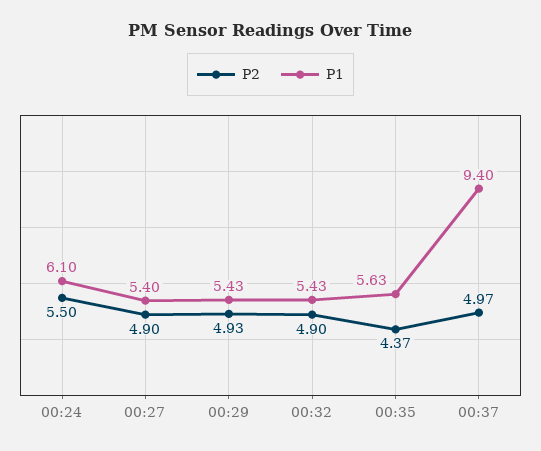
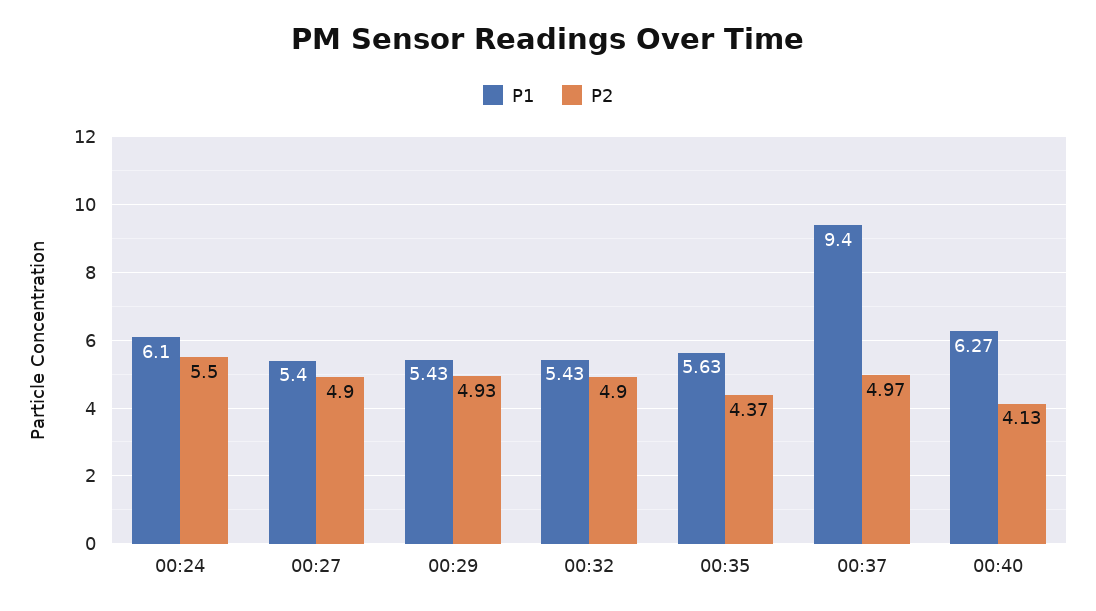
P1, 00:40: none -> 6.27
P2, 00:40: none -> 4.13

